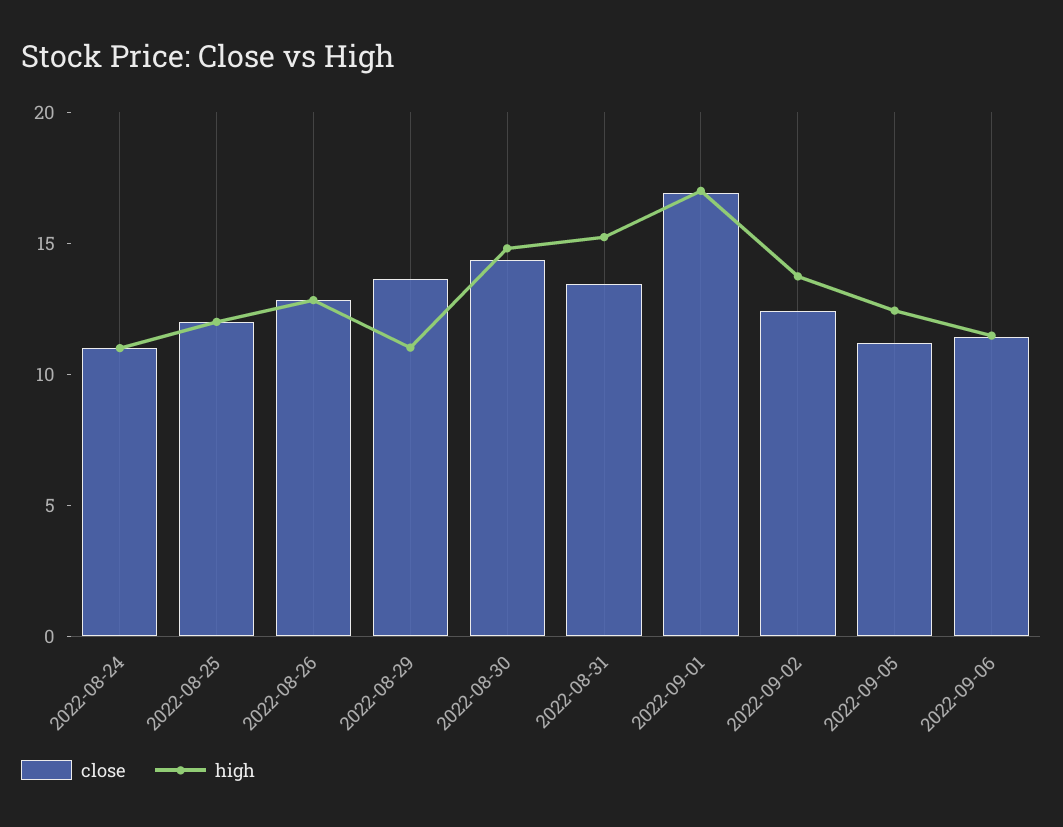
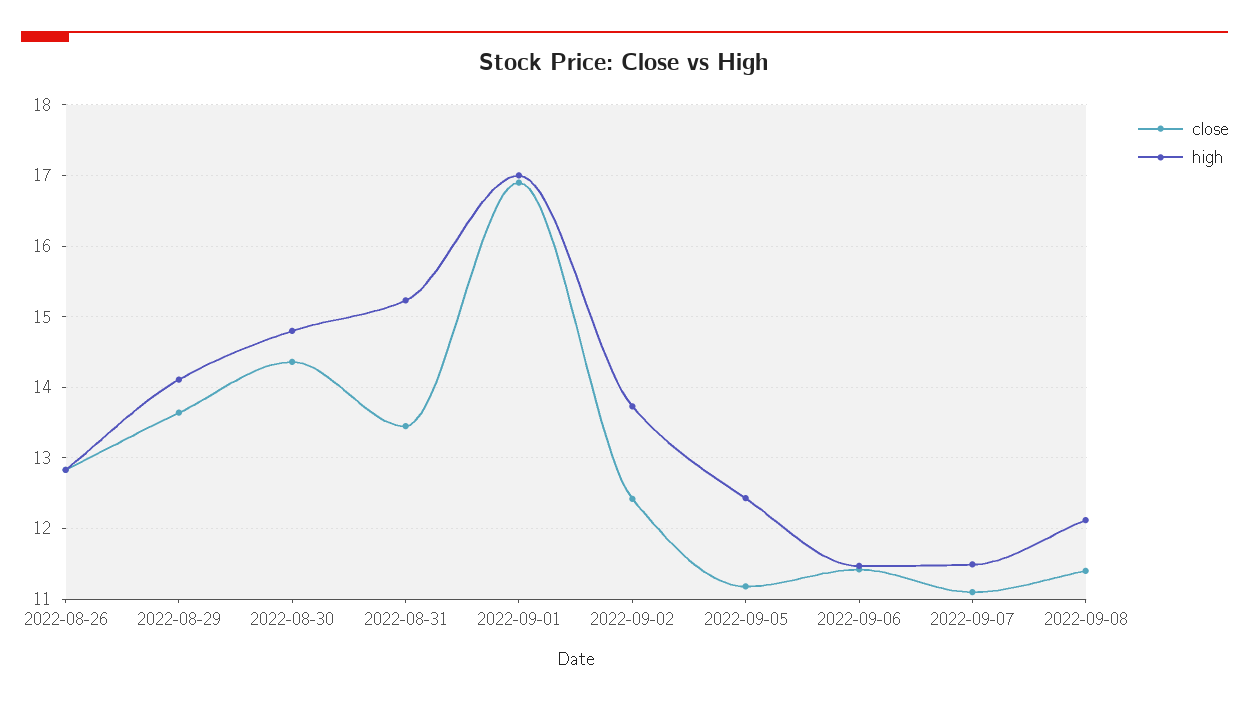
close, 2022-08-24: 11 -> none
high, 2022-08-24: 11 -> none
close, 2022-08-25: 12 -> none
high, 2022-08-25: 12 -> none
high, 2022-08-29: 11 -> 14.1
close, 2022-09-07: none -> 11.1
high, 2022-09-07: none -> 11.5
close, 2022-09-08: none -> 11.4
high, 2022-09-08: none -> 12.1

